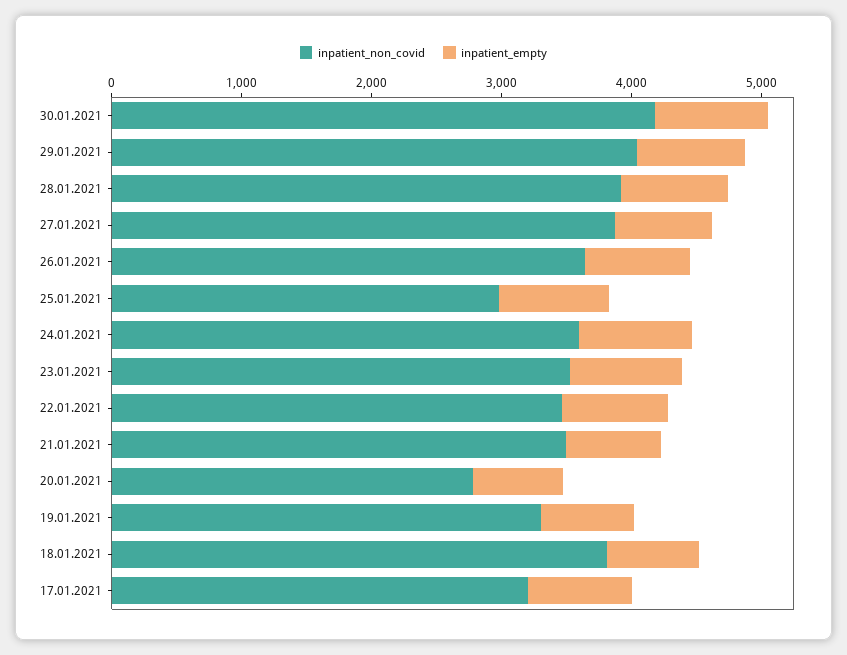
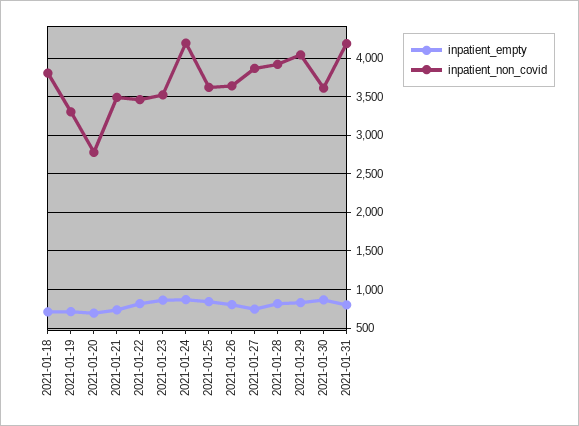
inpatient_non_covid, 30.01.2021: 4200 -> 3600
inpatient_non_covid, 25.01.2021: 3000 -> 3600
inpatient_non_covid, 24.01.2021: 3600 -> 4200
inpatient_non_covid, 17.01.2021: 3200 -> none
inpatient_empty, 17.01.2021: 800 -> none
inpatient_empty, 2021-01-31: none -> 800
inpatient_non_covid, 2021-01-31: none -> 4200

